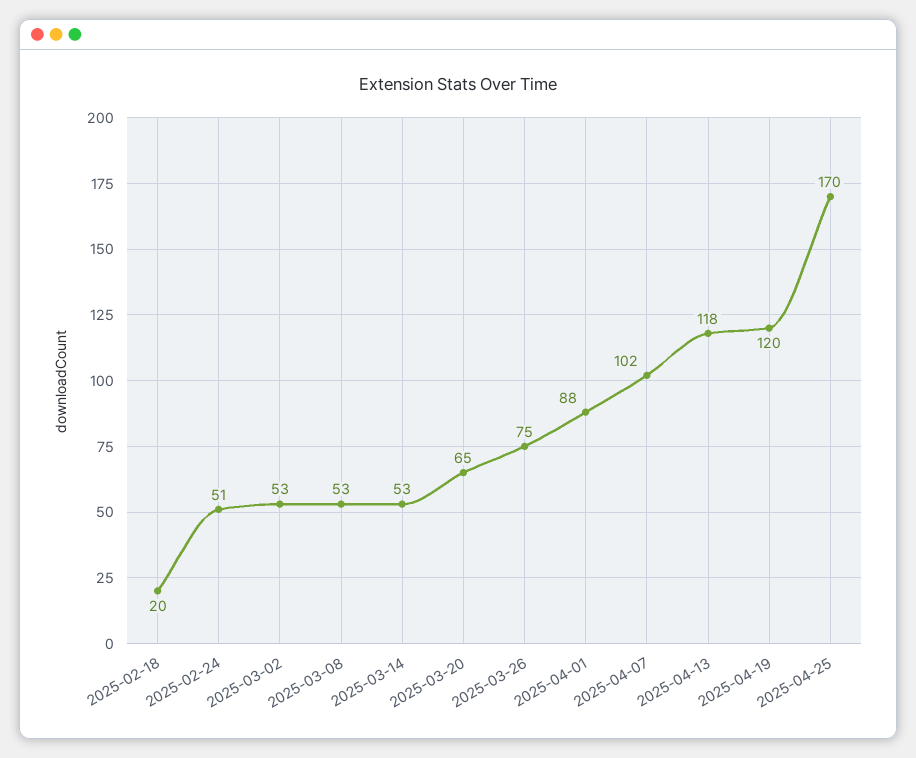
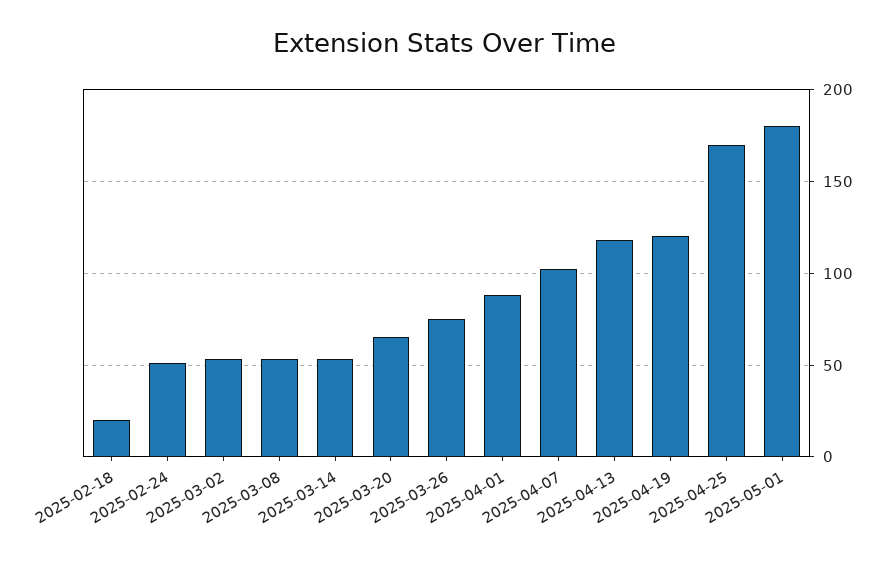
2025-05-01: none -> 180

